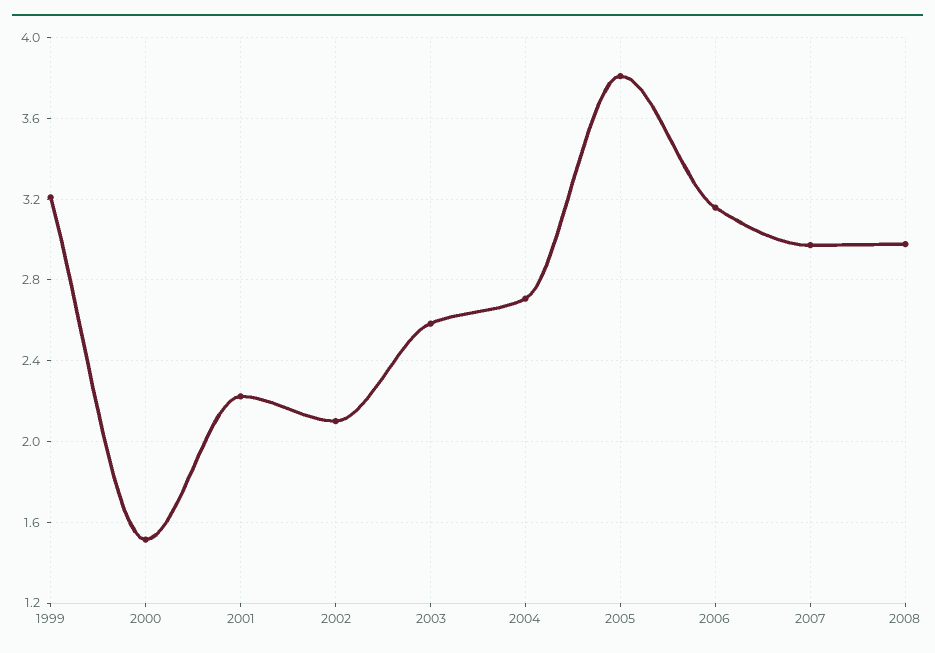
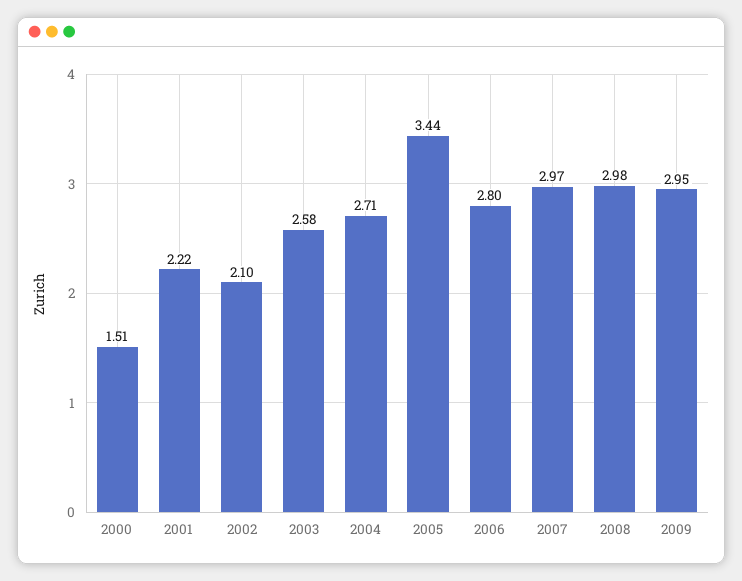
1999: 3.2 -> none
2005: 3.8 -> 3.44
2006: 3.15 -> 2.8
2009: none -> 2.95

